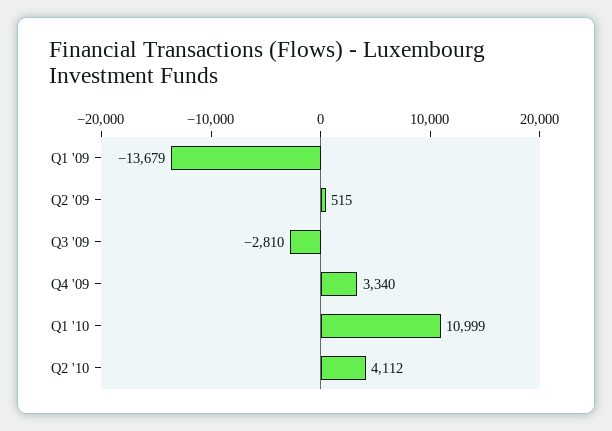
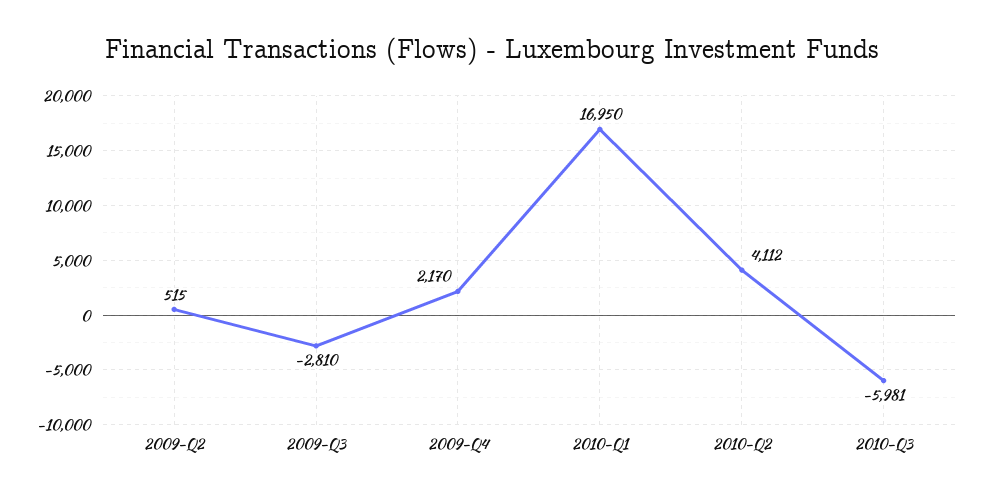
Q1 '09: -13679 -> none
Q4 '09: 3340 -> 2170
Q1 '10: 10999 -> 16950
2010-Q3: none -> -5981

